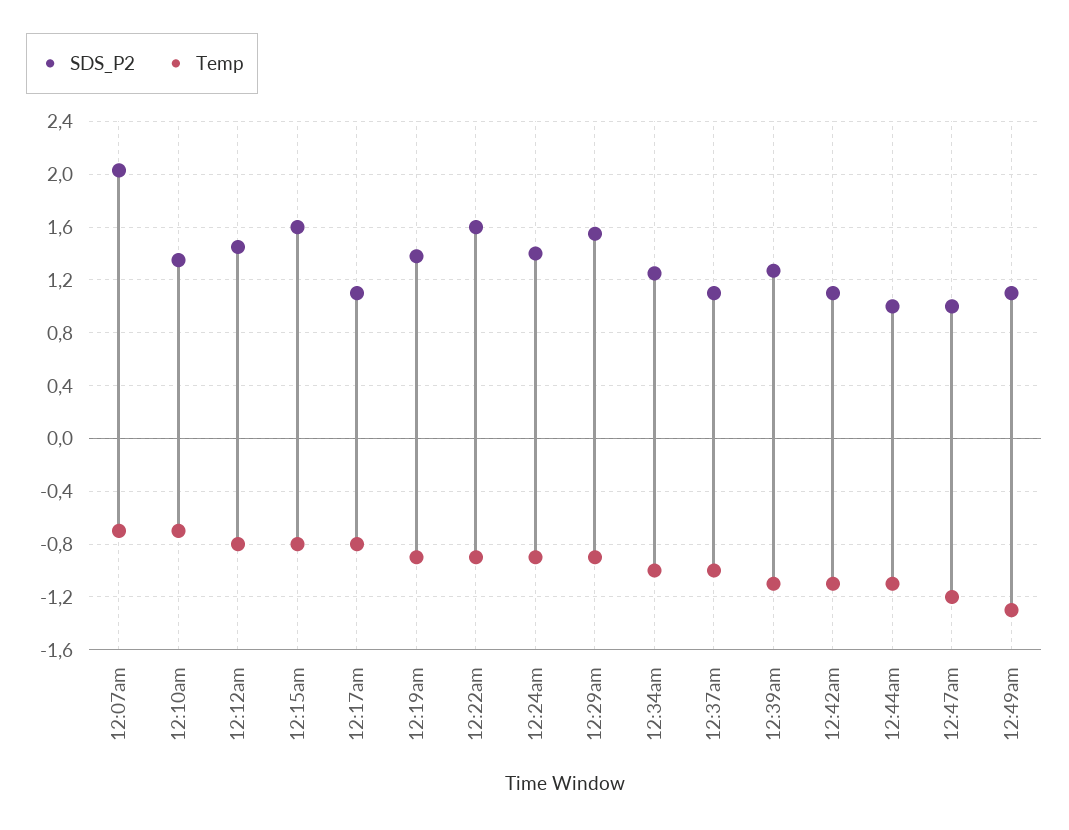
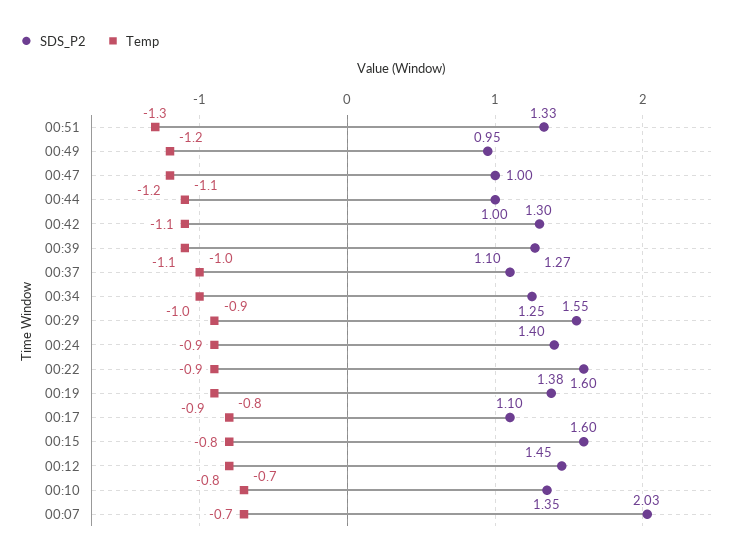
SDS_P2, 12:42am: 1.1 -> 1.3
SDS_P2, 12:49am: 1.1 -> 0.95
Temp, 12:49am: -1.3 -> -1.2
SDS_P2, 00:51: none -> 1.33
Temp, 00:51: none -> -1.3

